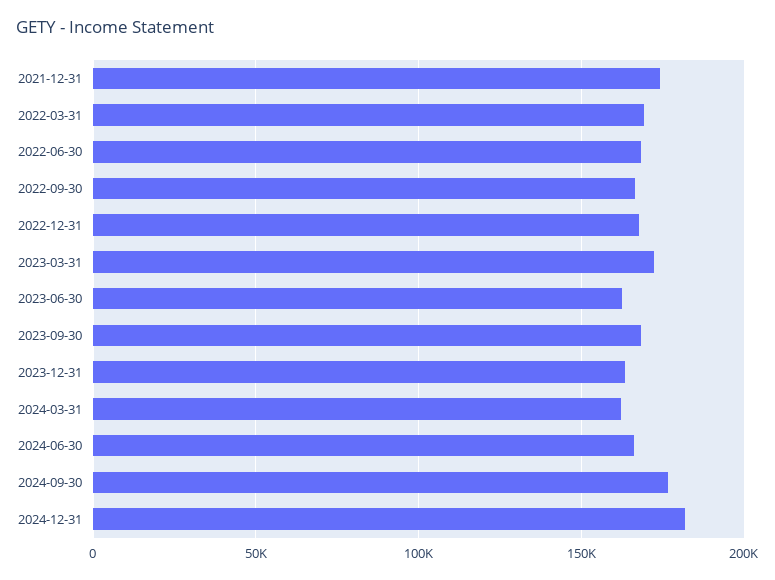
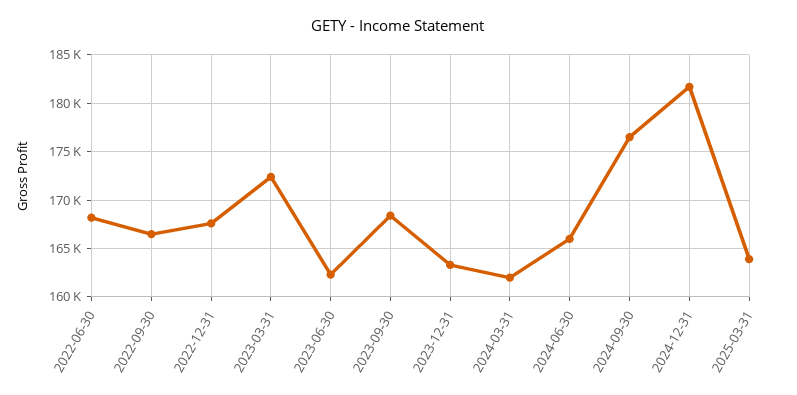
2021-12-31: 175000 -> none
2022-03-31: 170000 -> none
2025-03-31: none -> 164000

